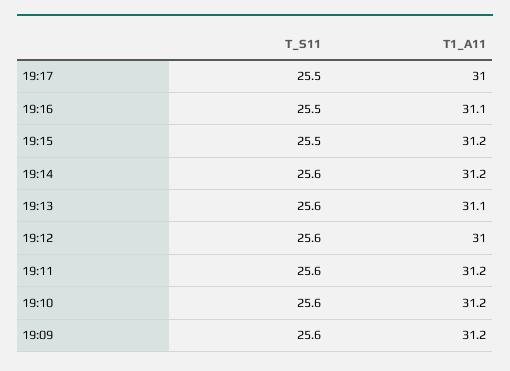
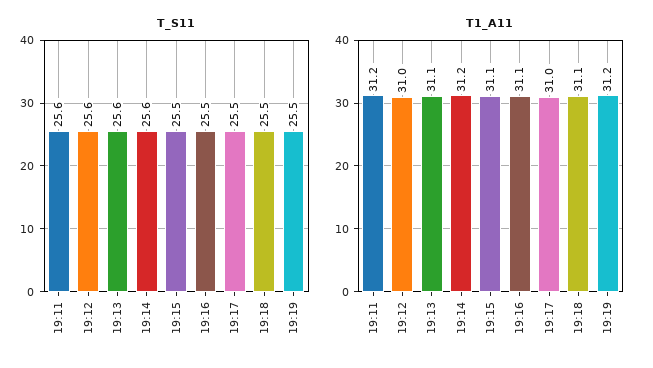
T1_A11, 19:15: 31.2 -> 31.1
T_S11, 19:10: 25.6 -> none
T1_A11, 19:10: 31.2 -> none
T_S11, 19:09: 25.6 -> none
T1_A11, 19:09: 31.2 -> none
T_S11, 19:18: none -> 25.5
T_S11, 19:19: none -> 25.5
T1_A11, 19:18: none -> 31.1
T1_A11, 19:19: none -> 31.2

